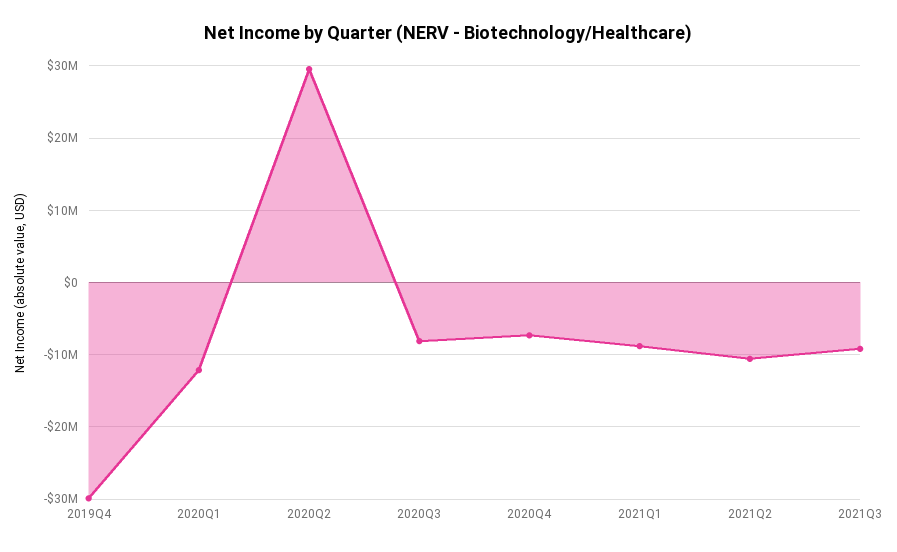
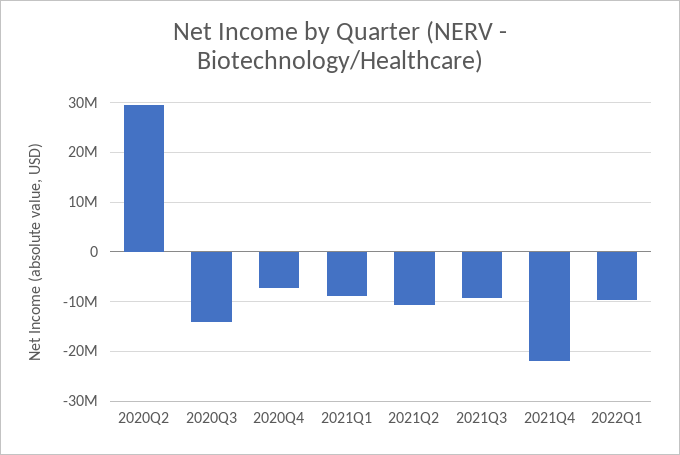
2019Q4: -30000000 -> none
2020Q1: -12000000 -> none
2020Q3: -8000000 -> -14000000
2021Q4: none -> -22000000
2022Q1: none -> -10000000

